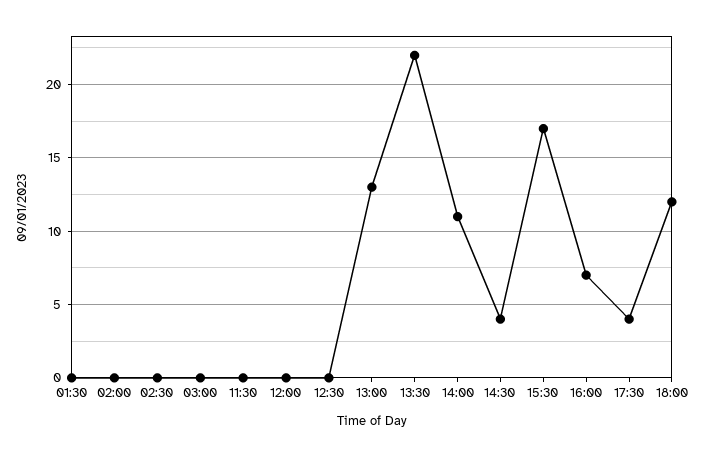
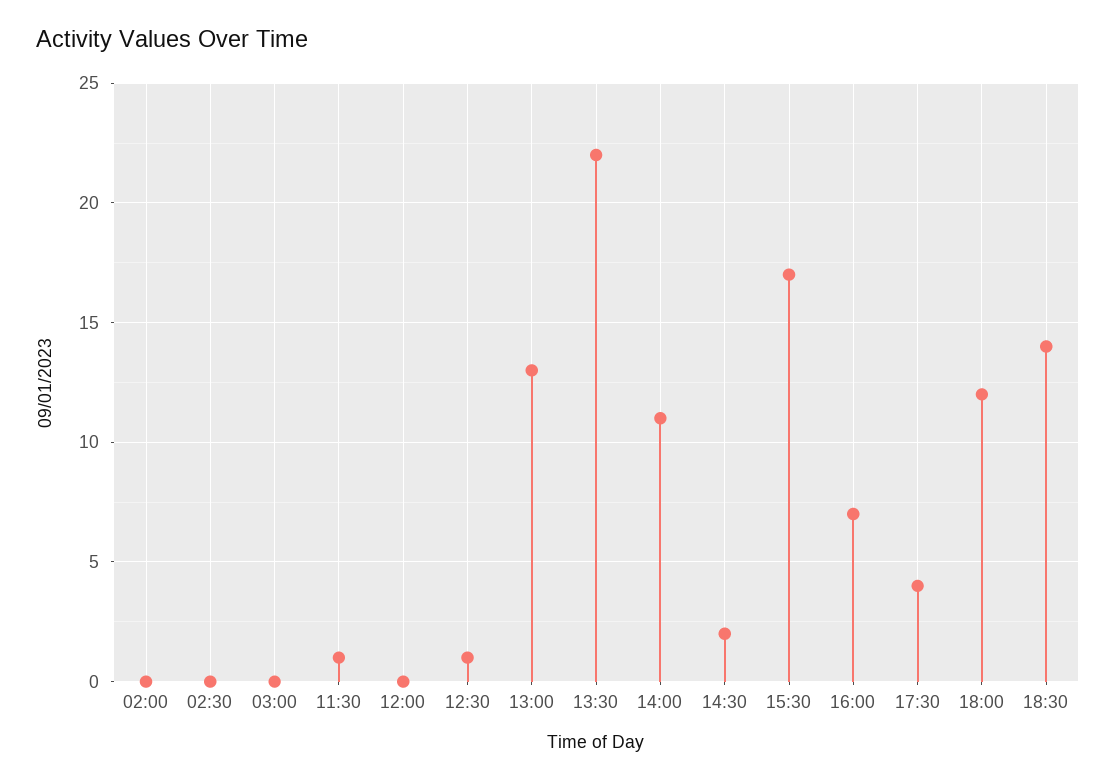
01:30: 0 -> none
11:30: 0 -> 1
12:30: 0 -> 1
14:30: 4 -> 2
18:30: none -> 14

